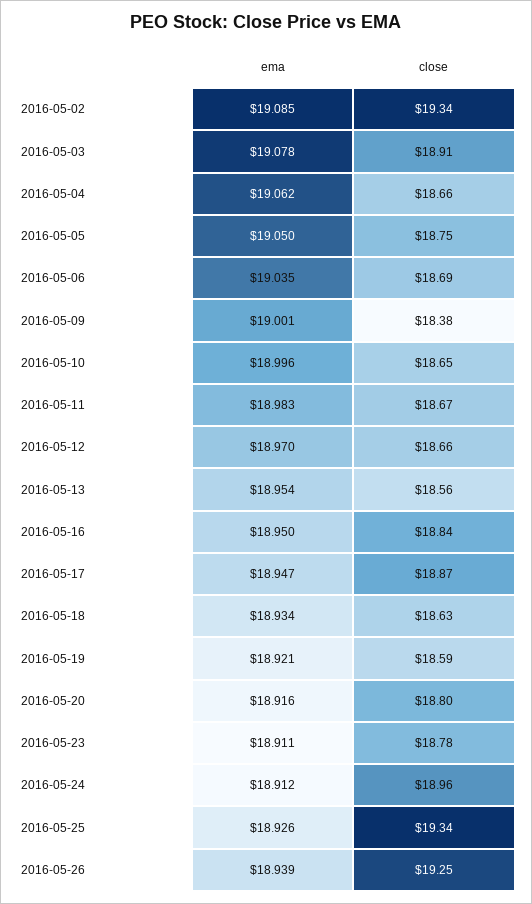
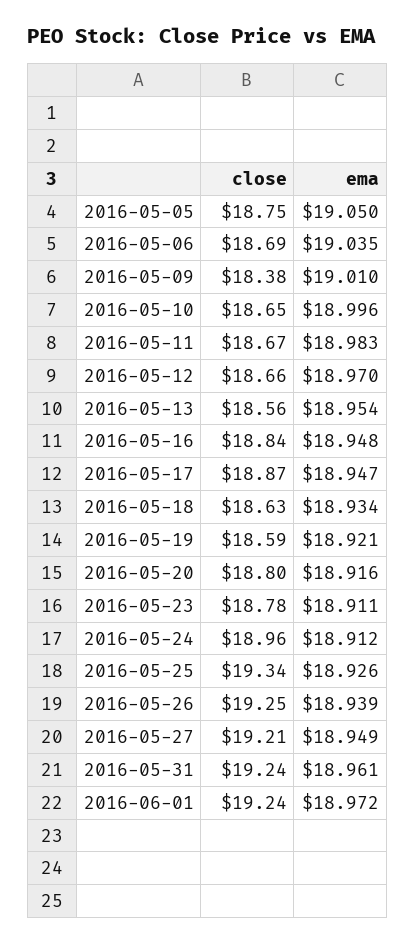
ema, 2016-05-02: 19.085 -> none
close, 2016-05-02: 19.34 -> none
ema, 2016-05-03: 19.078 -> none
close, 2016-05-03: 18.91 -> none
ema, 2016-05-04: 19.062 -> none
close, 2016-05-04: 18.66 -> none
ema, 2016-05-09: 19.001 -> 19.01
ema, 2016-05-16: 18.95 -> 18.948
close, 2016-05-27: none -> 19.21
ema, 2016-05-27: none -> 18.949
close, 2016-05-31: none -> 19.24
ema, 2016-05-31: none -> 18.961
close, 2016-06-01: none -> 19.24
ema, 2016-06-01: none -> 18.972

